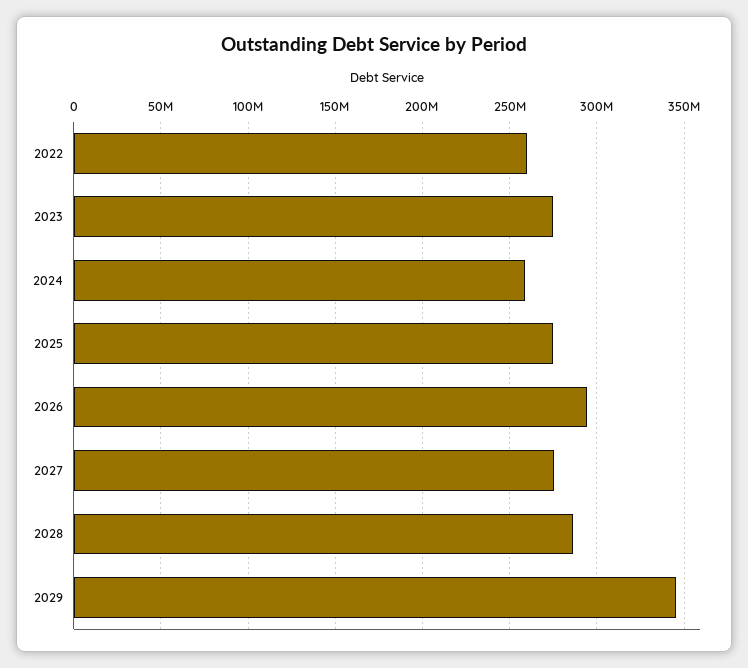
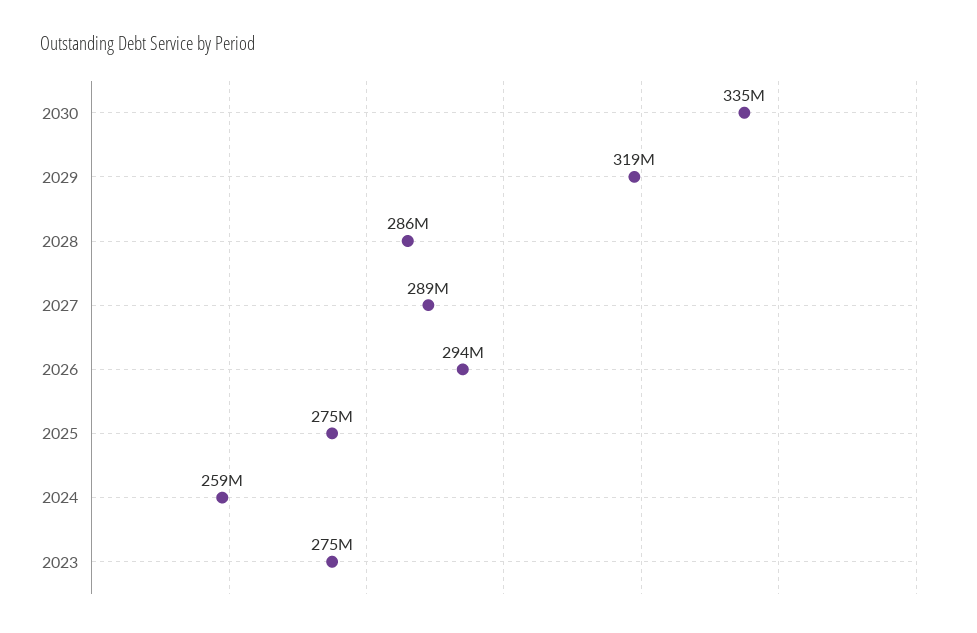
2022: 260000000 -> none
2027: 275000000 -> 289000000
2029: 345000000 -> 319000000
2030: none -> 335000000

